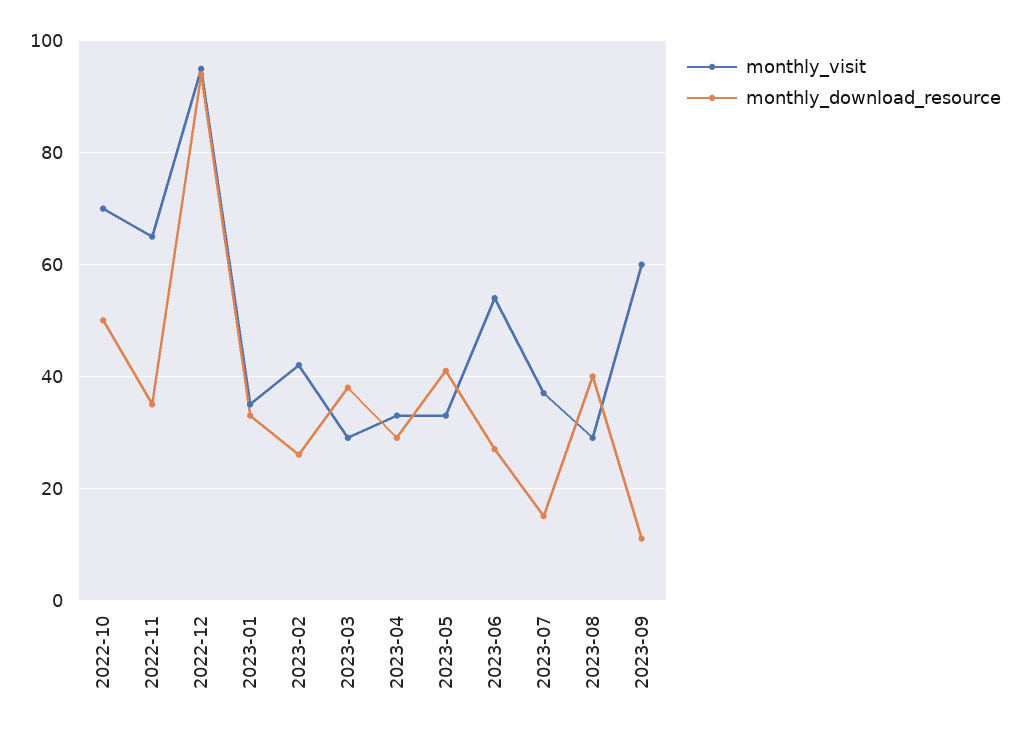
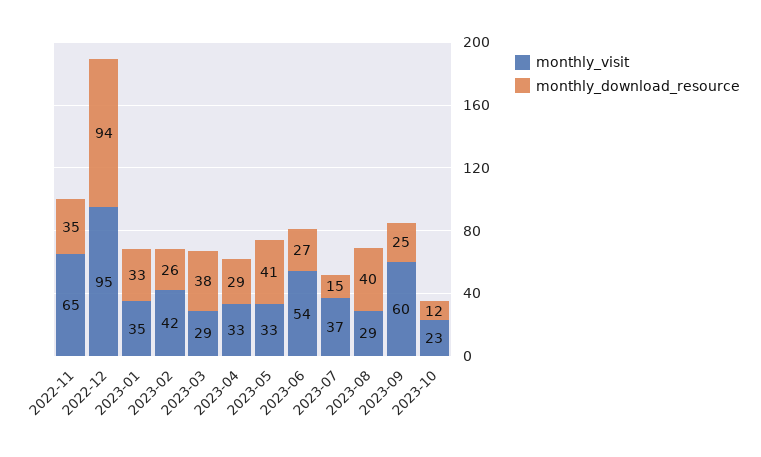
monthly_visit, 2022-10: 70 -> none
monthly_download_resource, 2022-10: 50 -> none
monthly_download_resource, 2023-09: 10 -> 25
monthly_visit, 2023-10: none -> 23
monthly_download_resource, 2023-10: none -> 12

